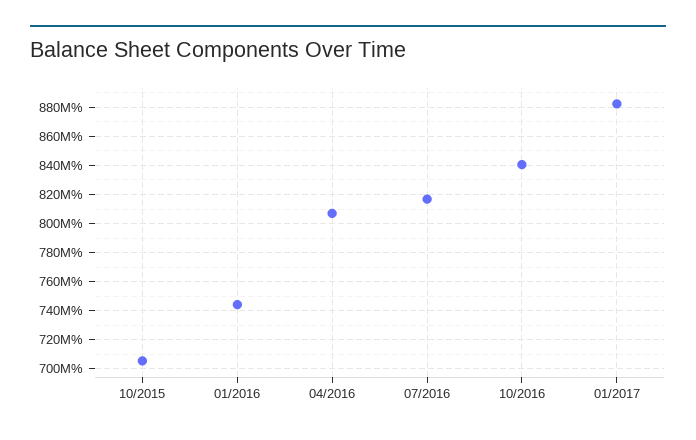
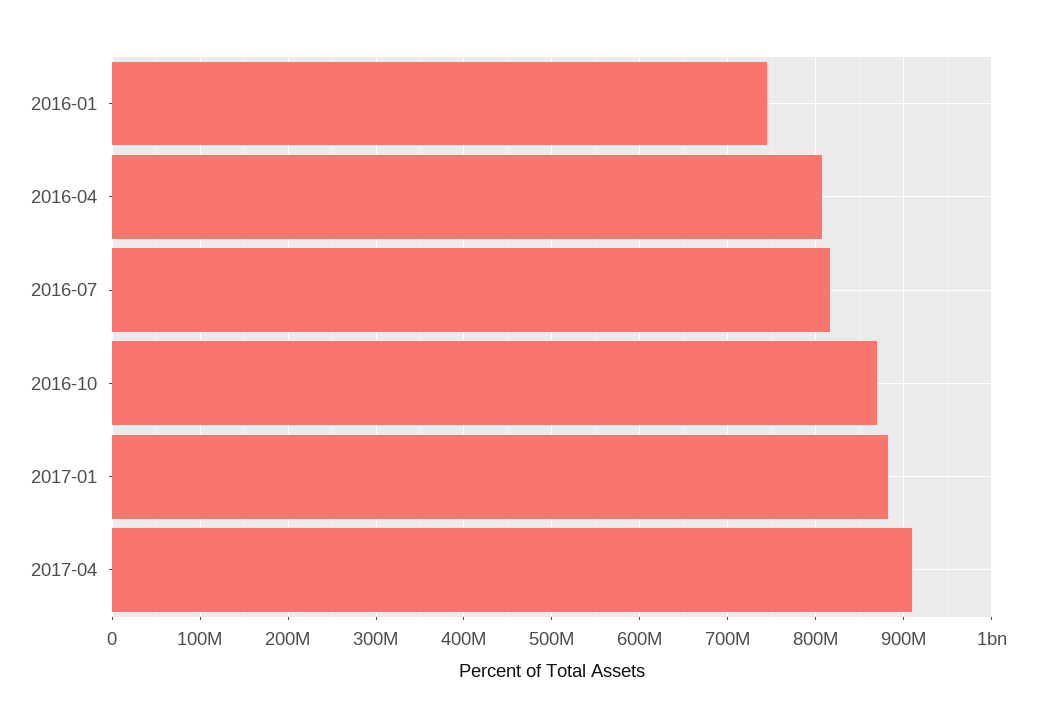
10/2015: 705000000 -> none
10/2016: 840000000 -> 870000000
2017-04: none -> 910000000

